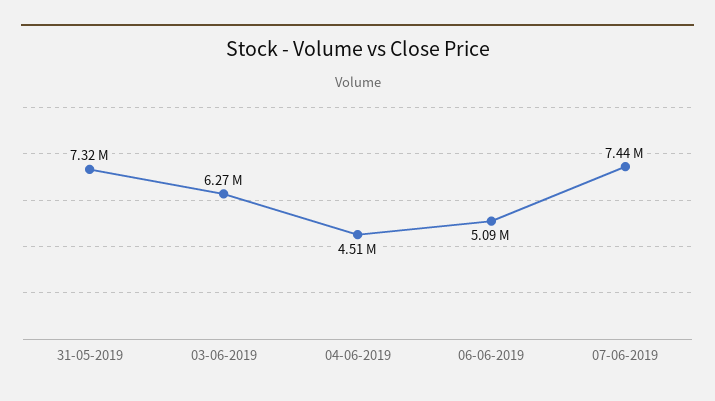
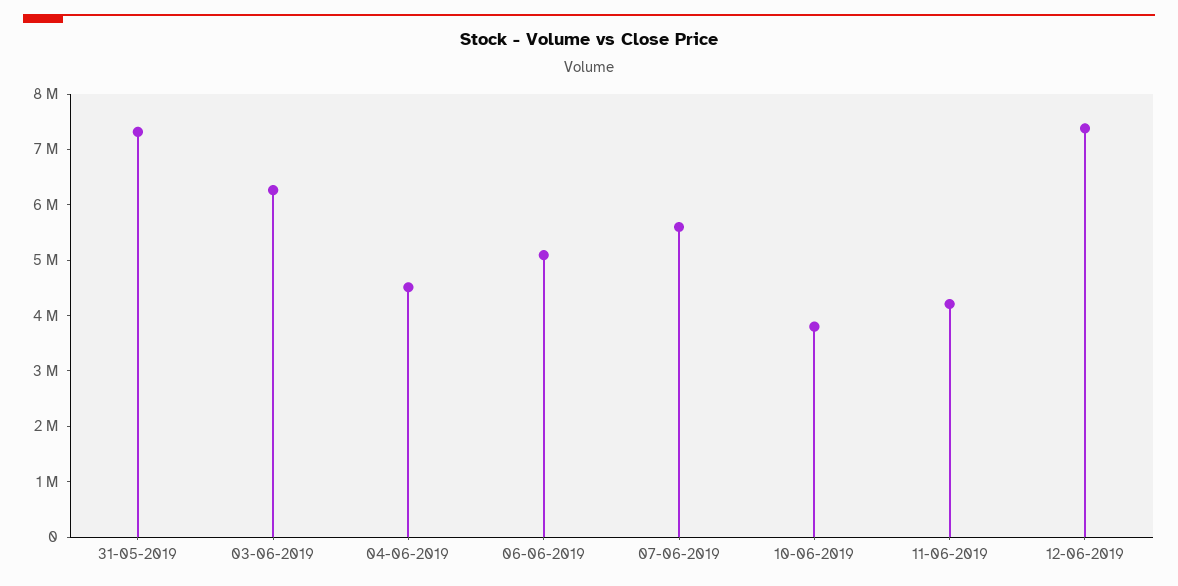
07-06-2019: 7440000 -> 5600000
10-06-2019: none -> 3800000
11-06-2019: none -> 4200000
12-06-2019: none -> 7400000

